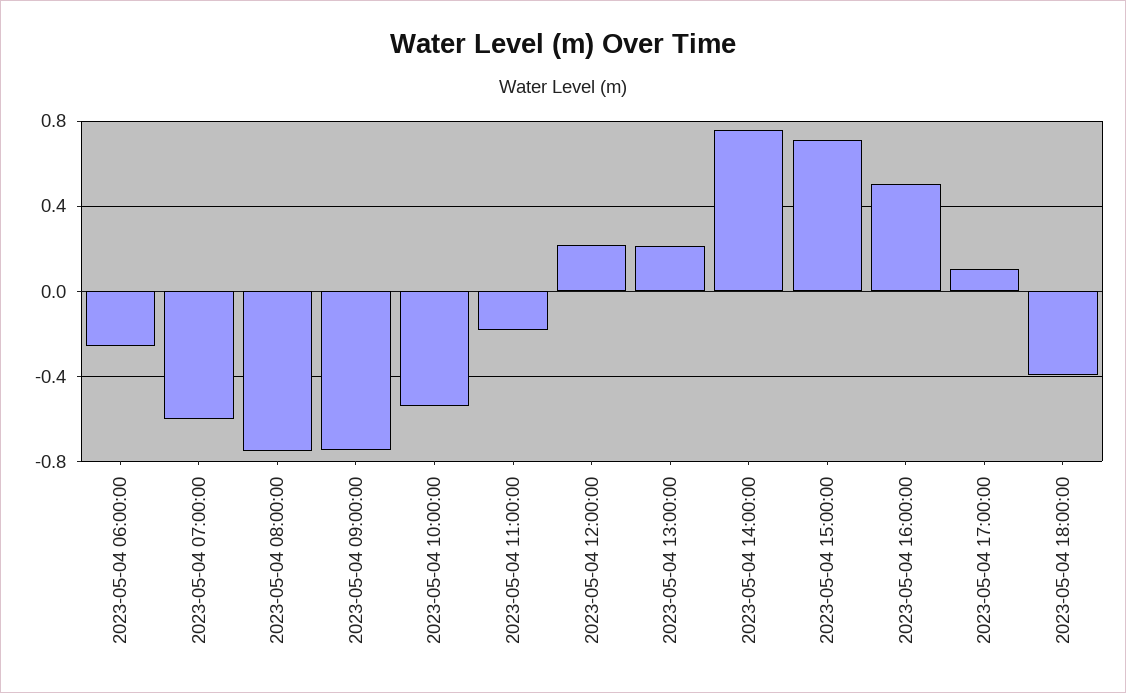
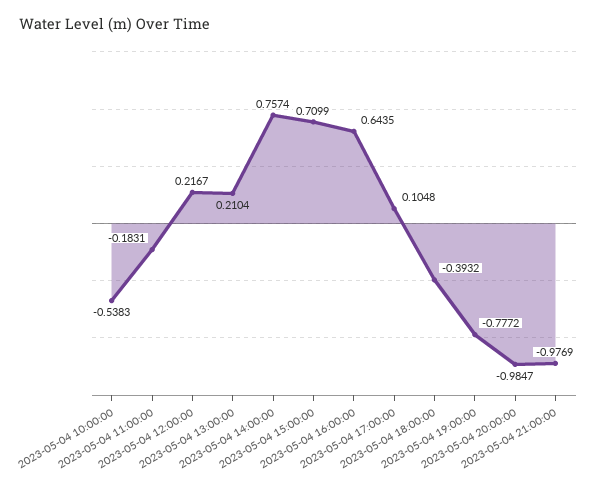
2023-05-04 06:00:00: -0.25 -> none
2023-05-04 07:00:00: -0.6 -> none
2023-05-04 08:00:00: -0.75 -> none
2023-05-04 09:00:00: -0.75 -> none
2023-05-04 16:00:00: 0.5 -> 0.6435
2023-05-04 19:00:00: none -> -0.7772
2023-05-04 20:00:00: none -> -0.9847
2023-05-04 21:00:00: none -> -0.9769

